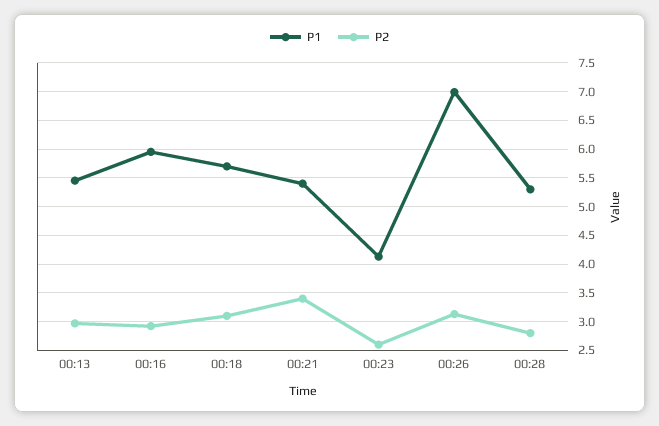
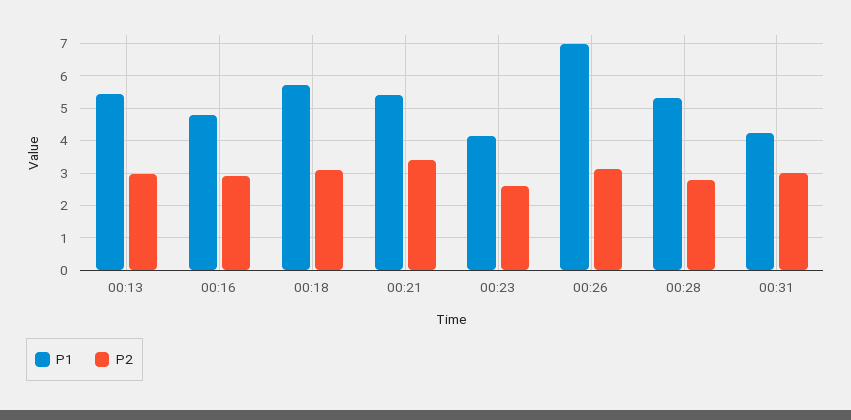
P1, 00:16: 6 -> 4.8
P1, 00:31: none -> 4.2
P2, 00:31: none -> 3

